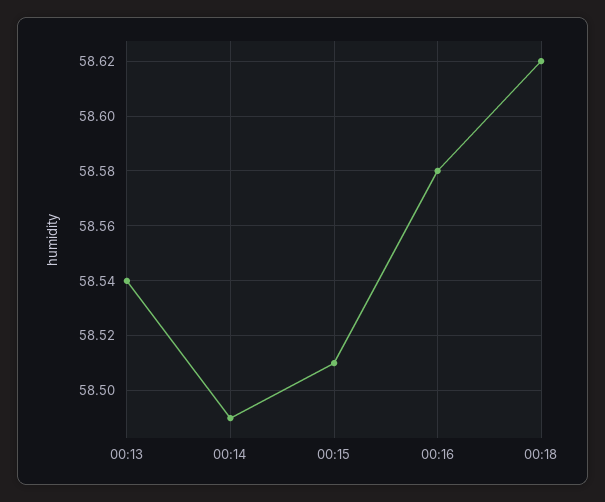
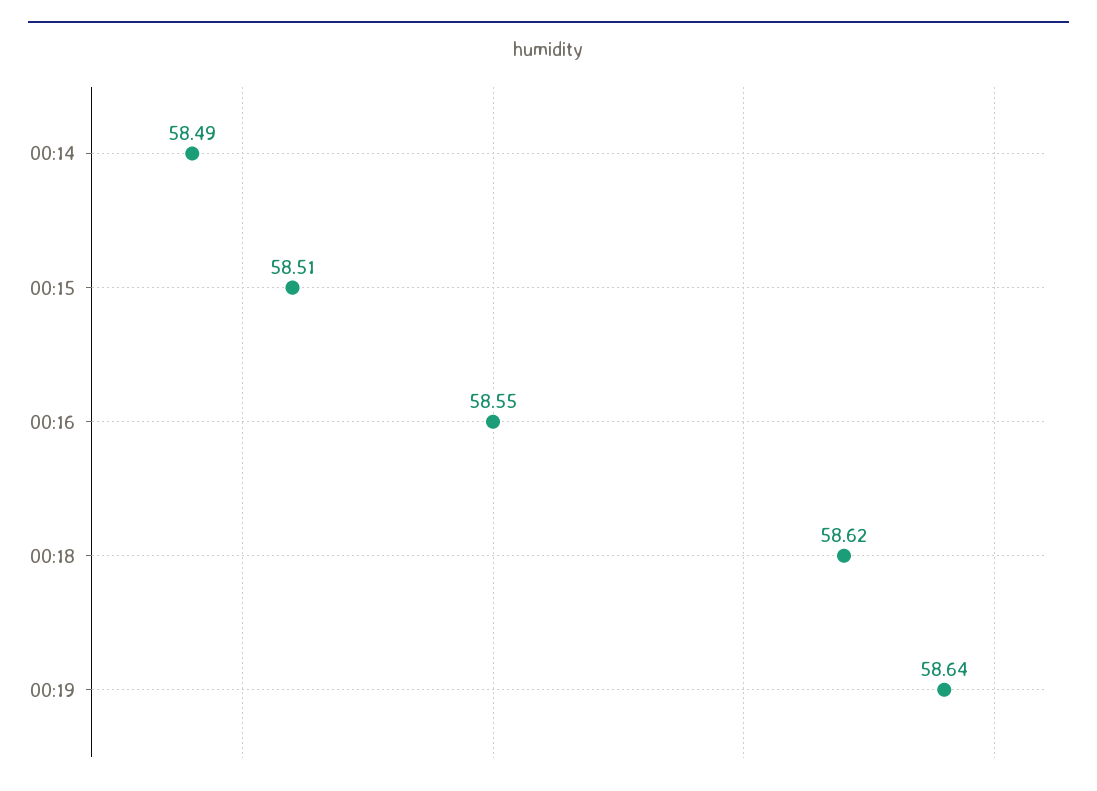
00:13: 58.54 -> none
00:16: 58.58 -> 58.55
00:19: none -> 58.64

